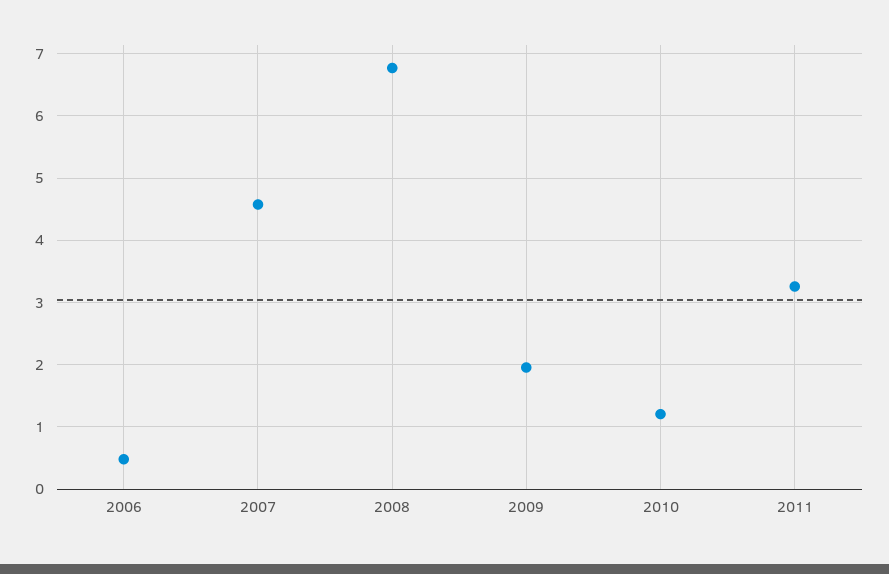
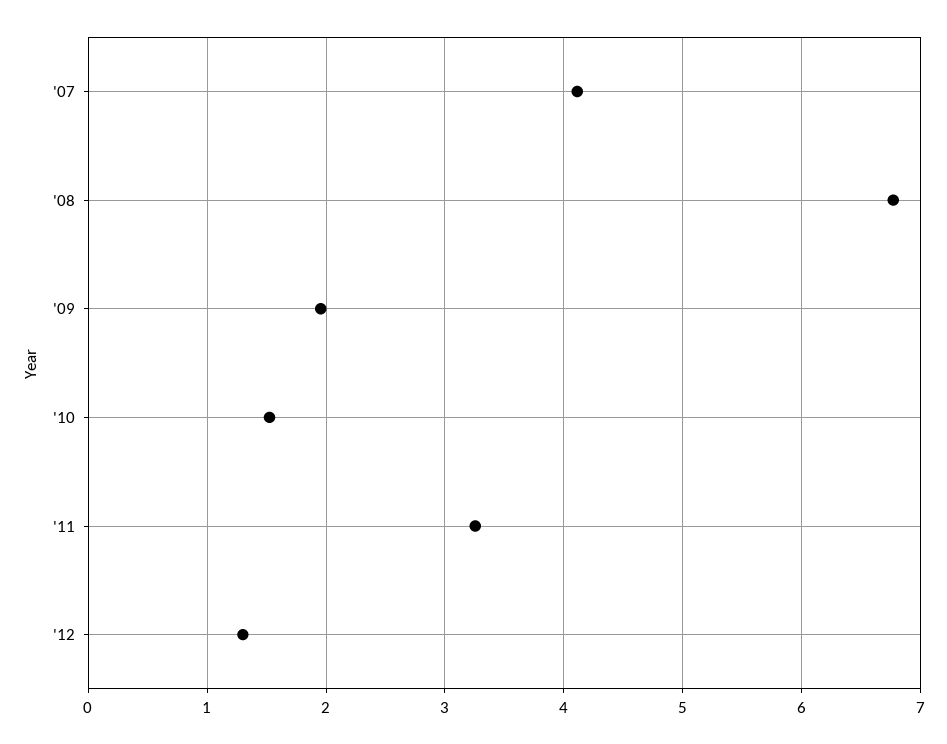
2006: 0.5 -> none
2007: 4.6 -> 4.1
2010: 1.2 -> 1.5
'12: none -> 1.3

